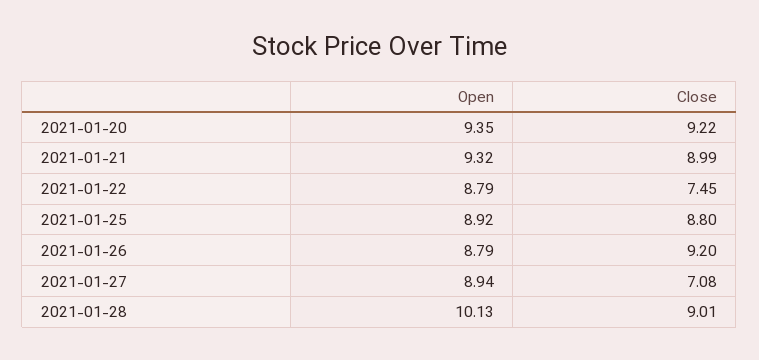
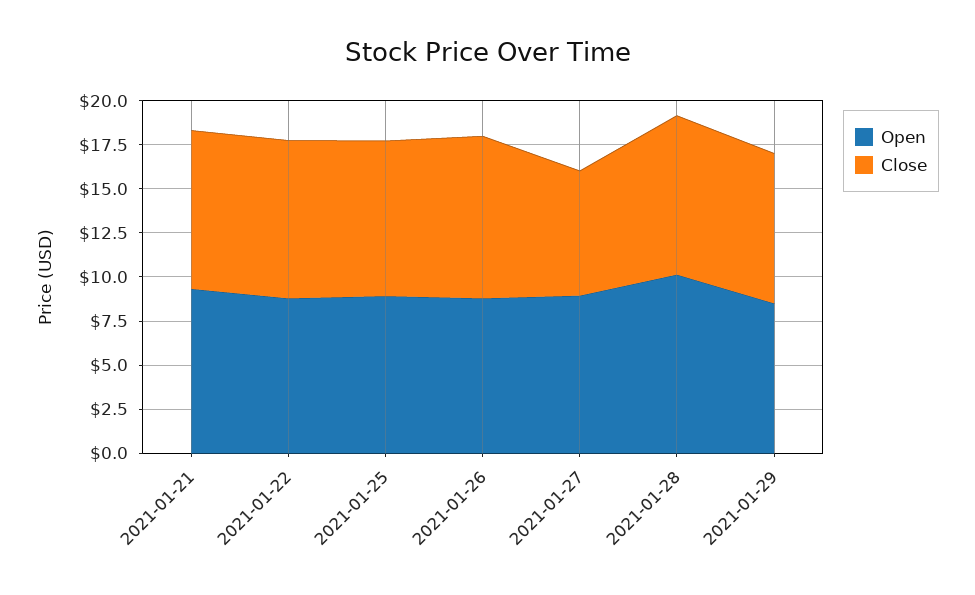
Open, 2021-01-20: 9.35 -> none
Close, 2021-01-20: 9.22 -> none
Close, 2021-01-22: 7.45 -> 9
Open, 2021-01-29: none -> 8.5
Close, 2021-01-29: none -> 8.5

